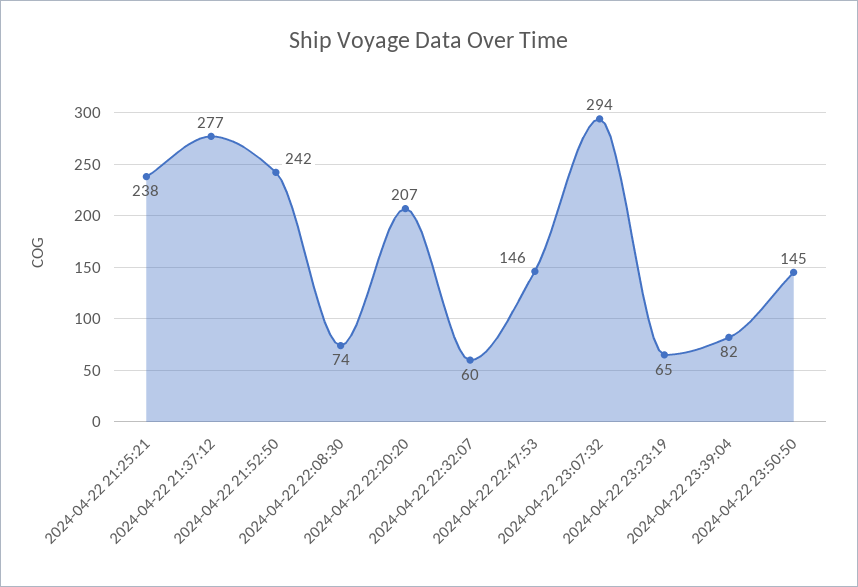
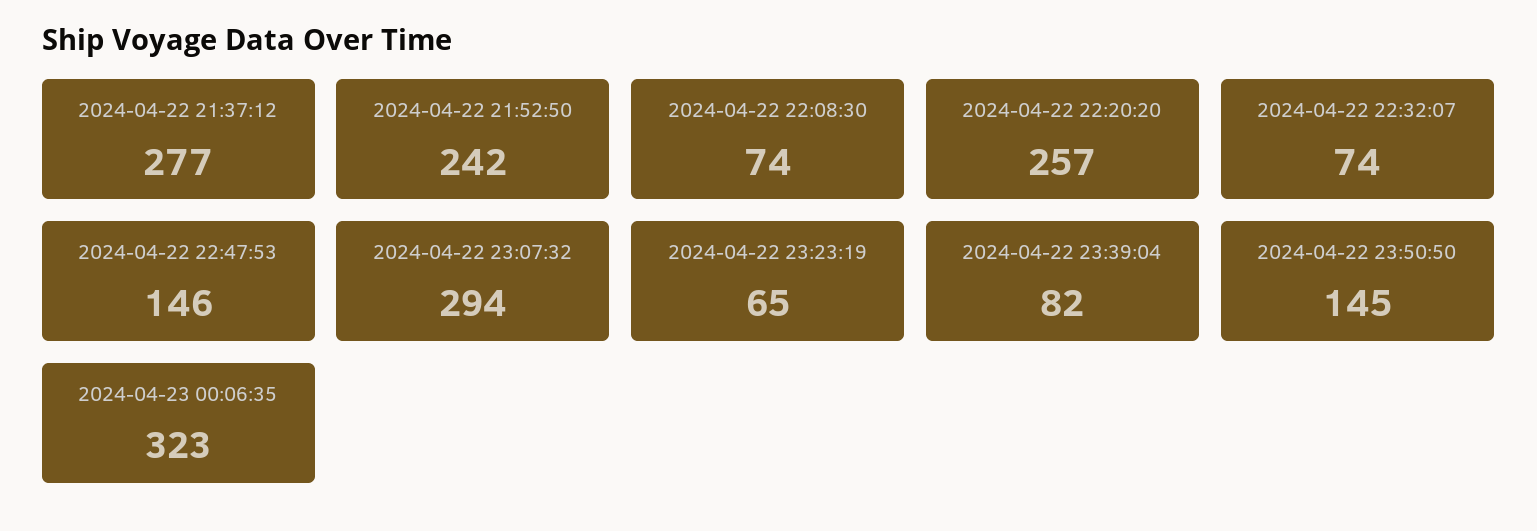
2024-04-22 21:25:21: 238 -> none
2024-04-22 22:20:20: 207 -> 257
2024-04-22 22:32:07: 60 -> 74
2024-04-23 00:06:35: none -> 323

